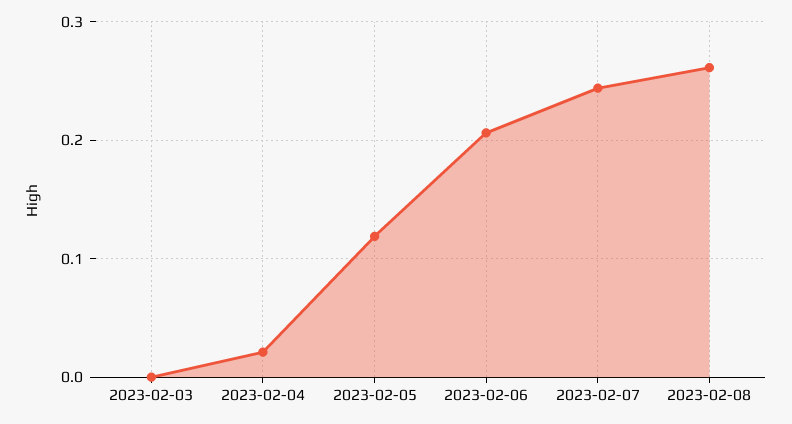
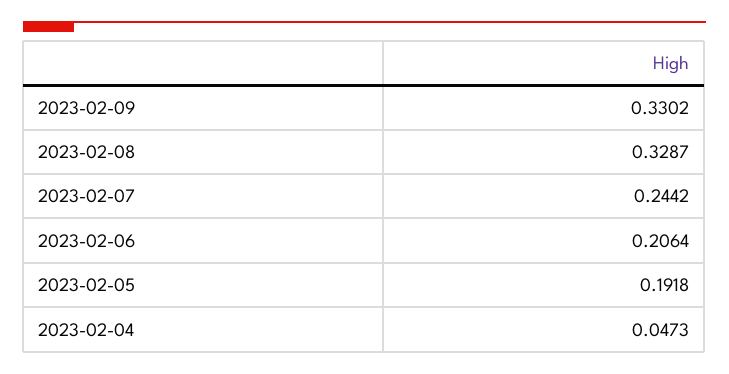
2023-02-03: 0 -> none
2023-02-04: 0.02 -> 0.0473
2023-02-05: 0.12 -> 0.1918
2023-02-08: 0.26 -> 0.3287
2023-02-09: none -> 0.3302

